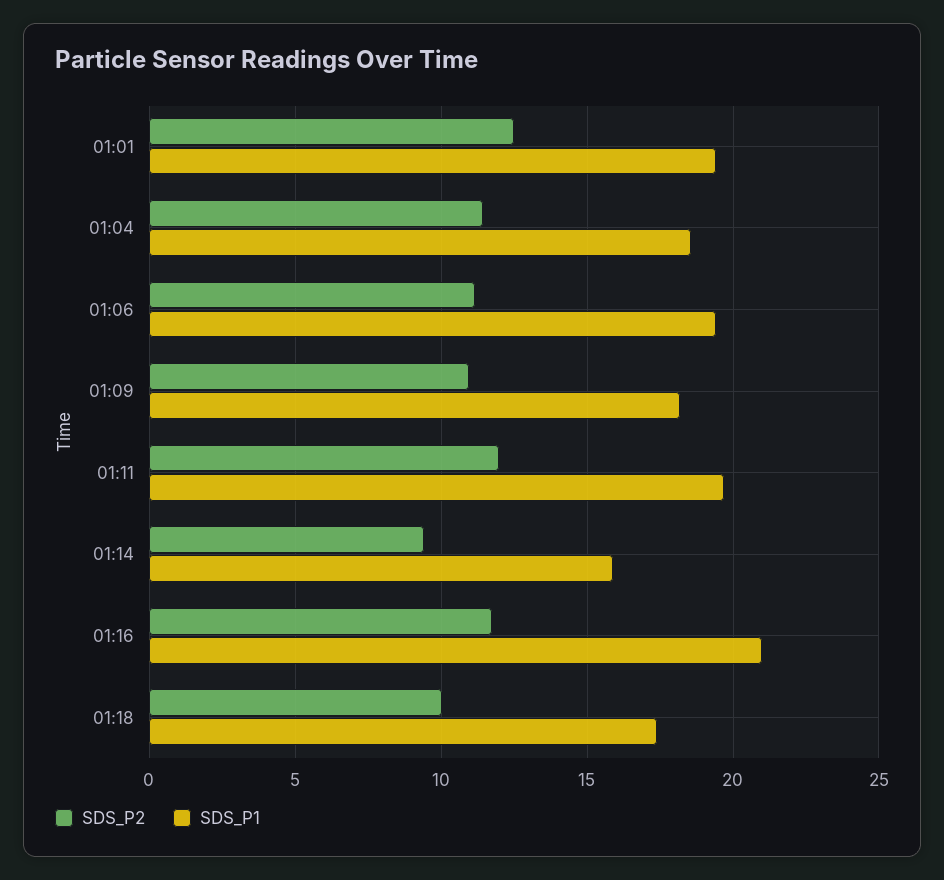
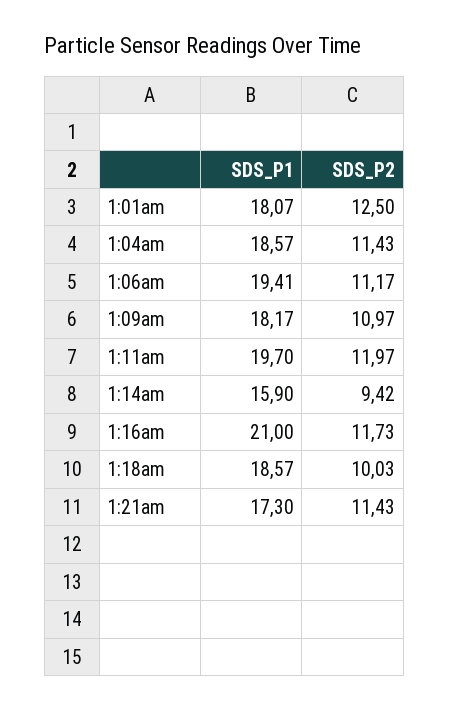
SDS_P1, 01:01: 19.5 -> 18.07
SDS_P1, 01:18: 17.5 -> 18.57
SDS_P1, 1:21am: none -> 17.3
SDS_P2, 1:21am: none -> 11.43

